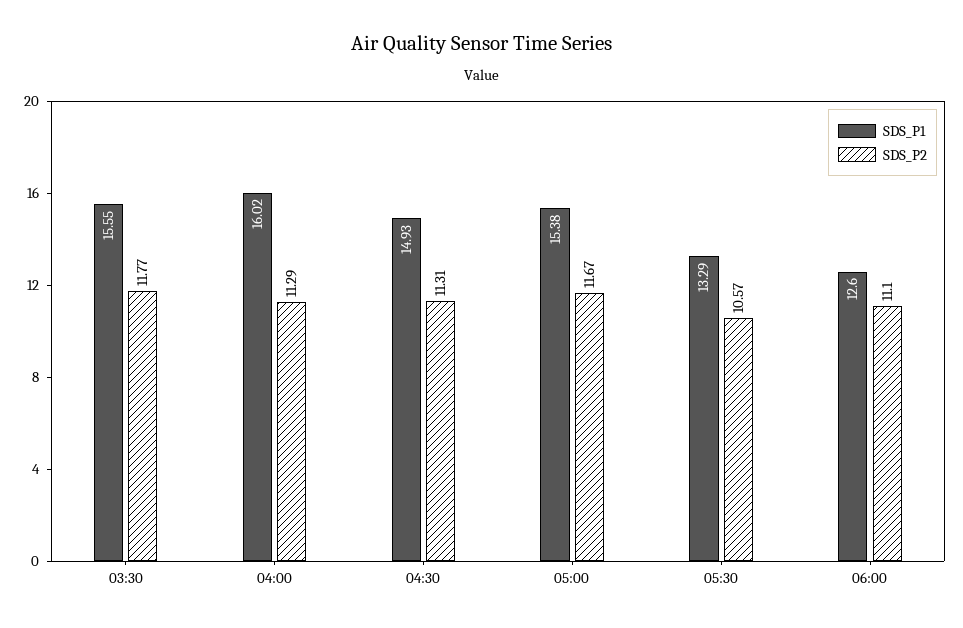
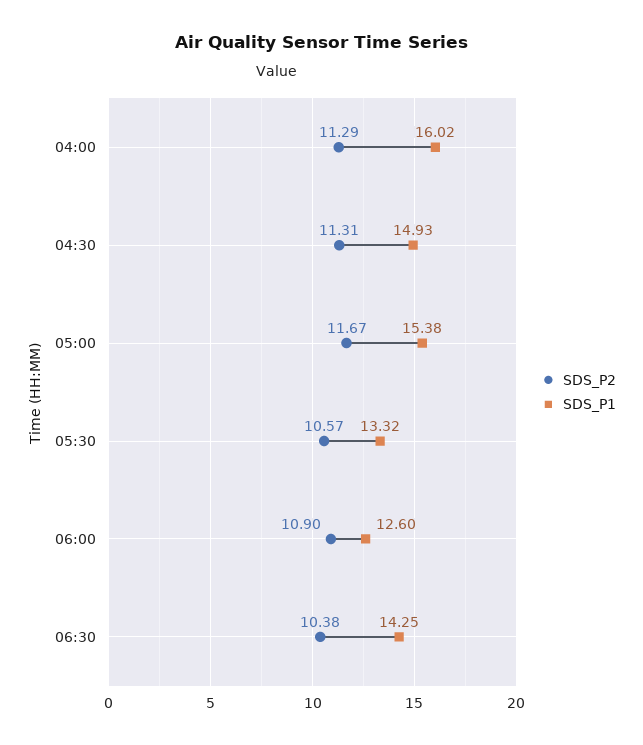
SDS_P1, 03:30: 15.55 -> none
SDS_P2, 03:30: 11.77 -> none
SDS_P1, 05:30: 13.29 -> 13.32
SDS_P2, 06:00: 11.1 -> 10.9
SDS_P2, 06:30: none -> 10.38
SDS_P1, 06:30: none -> 14.25

